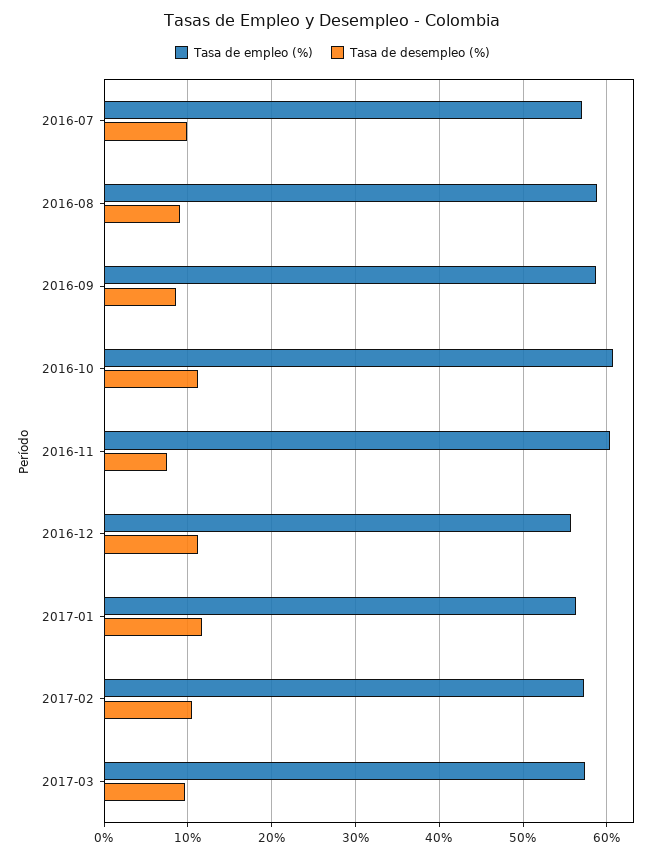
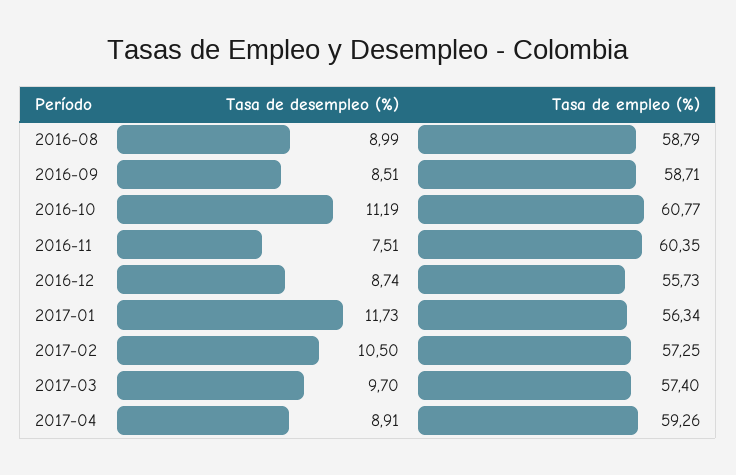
Tasa de empleo (%), 2016-07: 57 -> none
Tasa de desempleo (%), 2016-07: 10 -> none
Tasa de desempleo (%), 2016-12: 11 -> 8.74
Tasa de desempleo (%), 2017-04: none -> 8.91
Tasa de empleo (%), 2017-04: none -> 59.26

